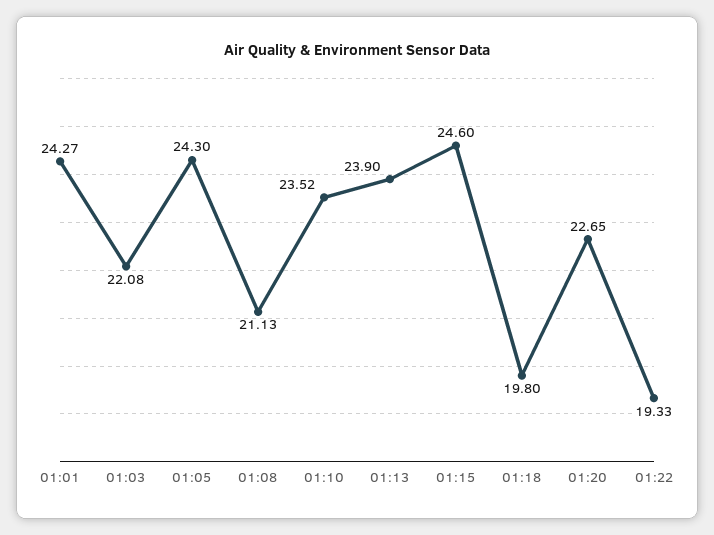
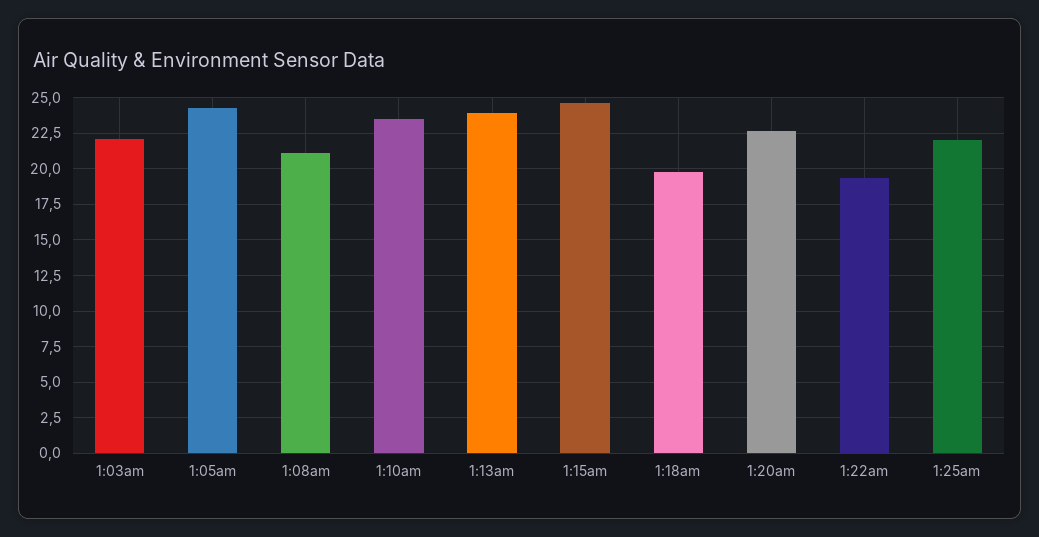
01:01: 24.27 -> none
1:25am: none -> 22

